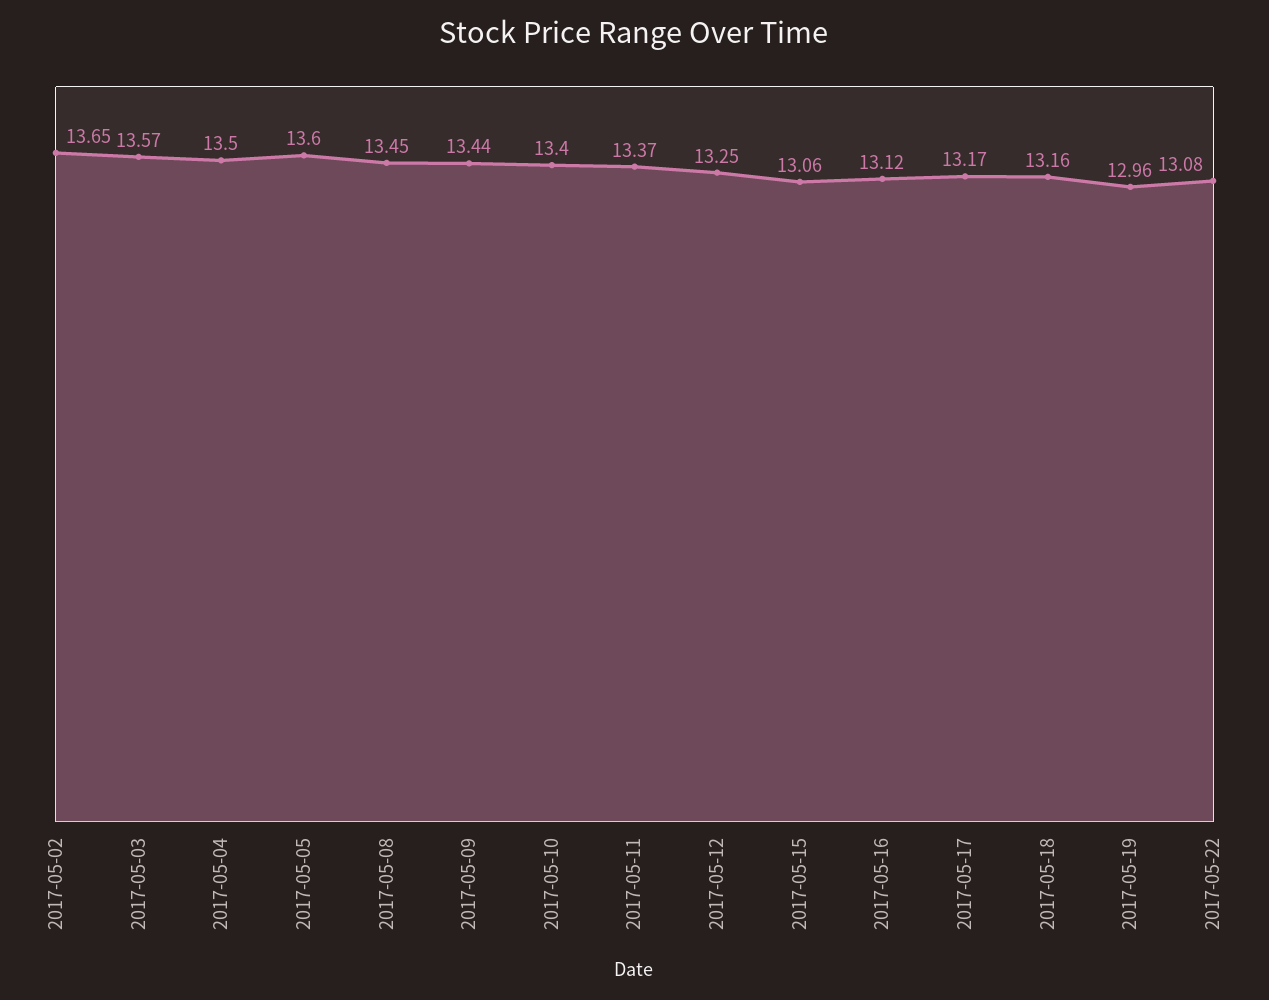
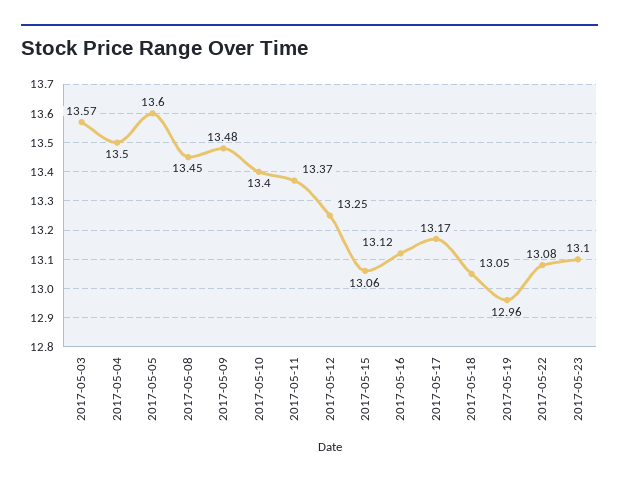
2017-05-02: 13.65 -> none
2017-05-09: 13.44 -> 13.48
2017-05-18: 13.16 -> 13.05
2017-05-23: none -> 13.1

